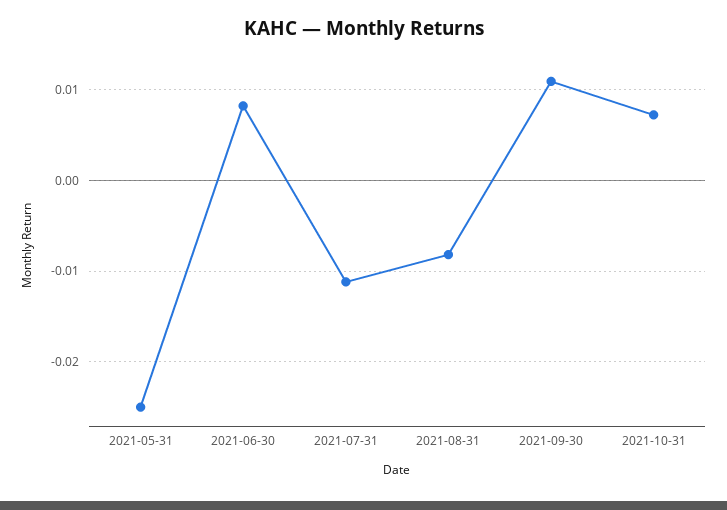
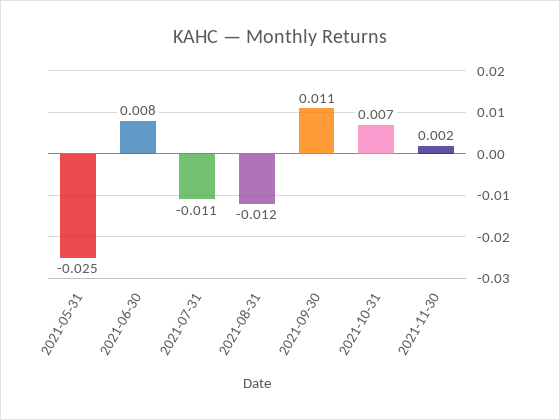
2021-08-31: -0.008 -> -0.012
2021-11-30: none -> 0.002

